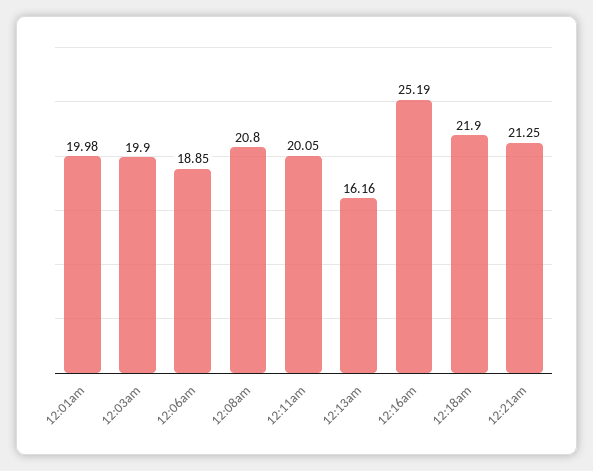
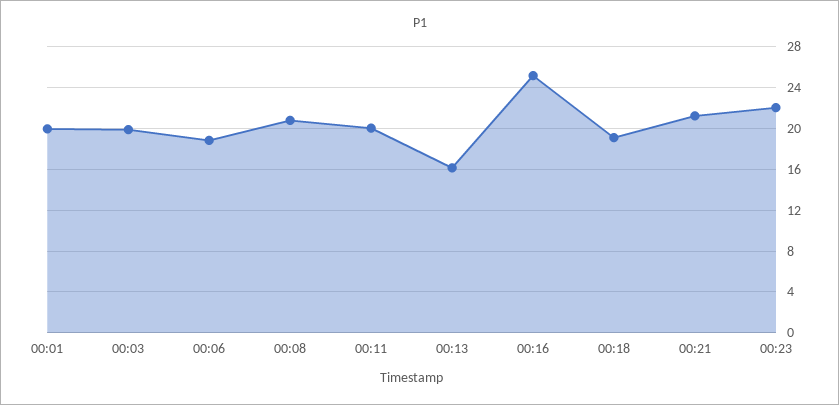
12:18am: 21.9 -> 19
00:23: none -> 22

